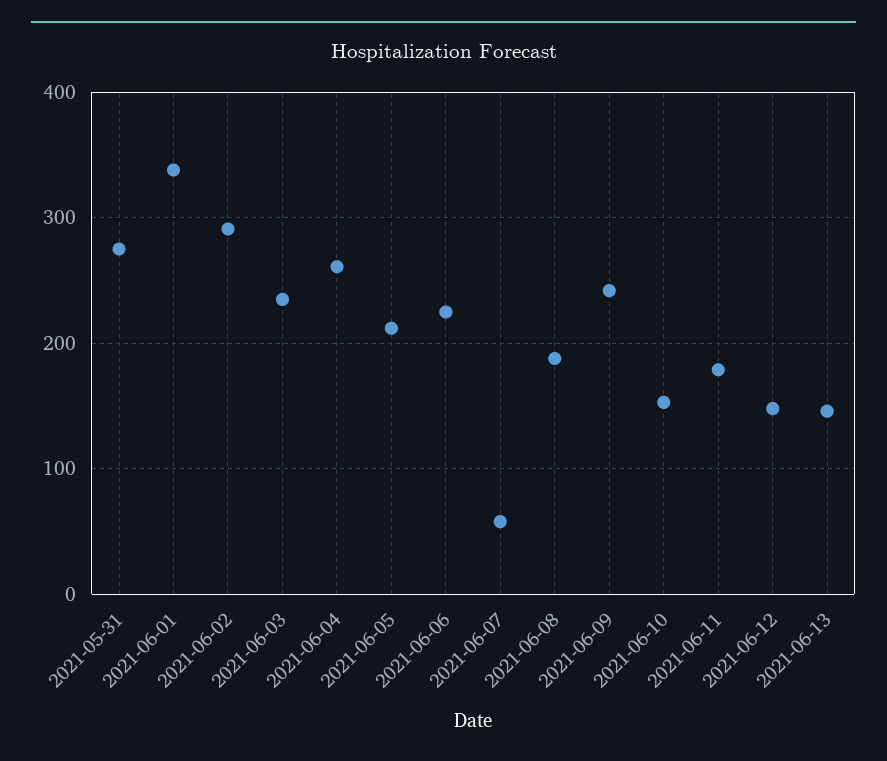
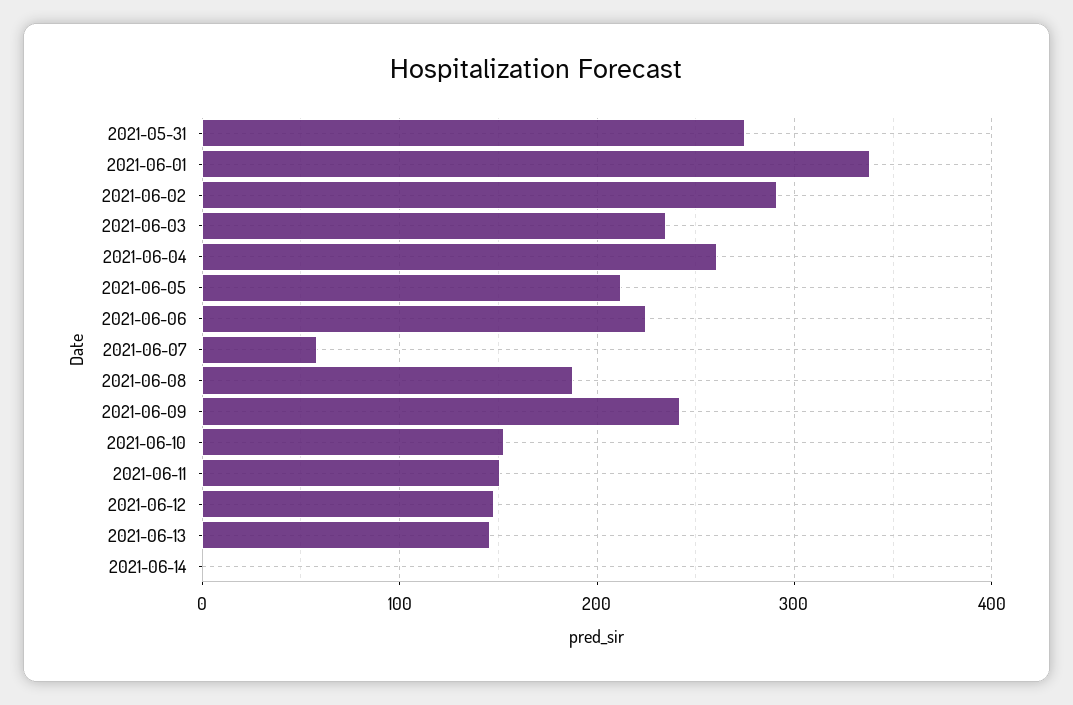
2021-06-11: 180 -> 150
2021-06-14: none -> 0

